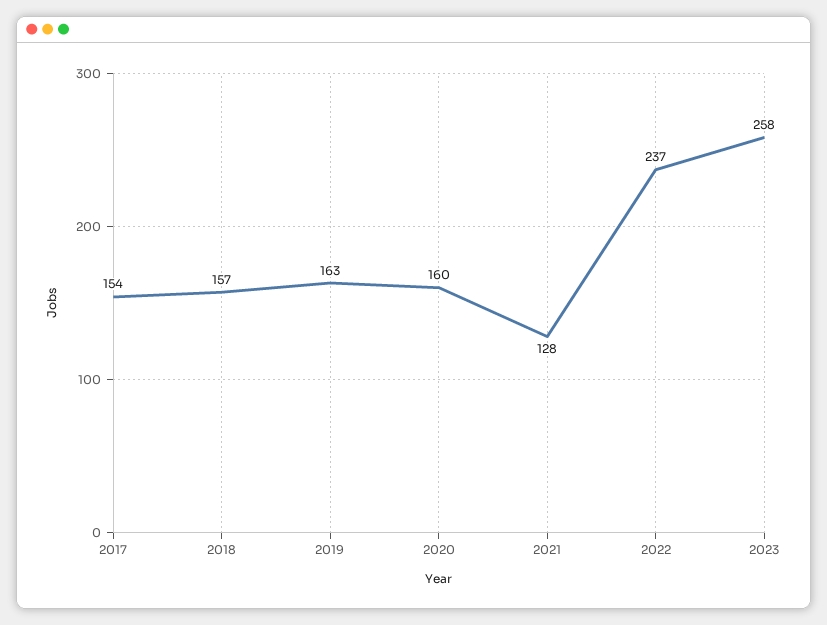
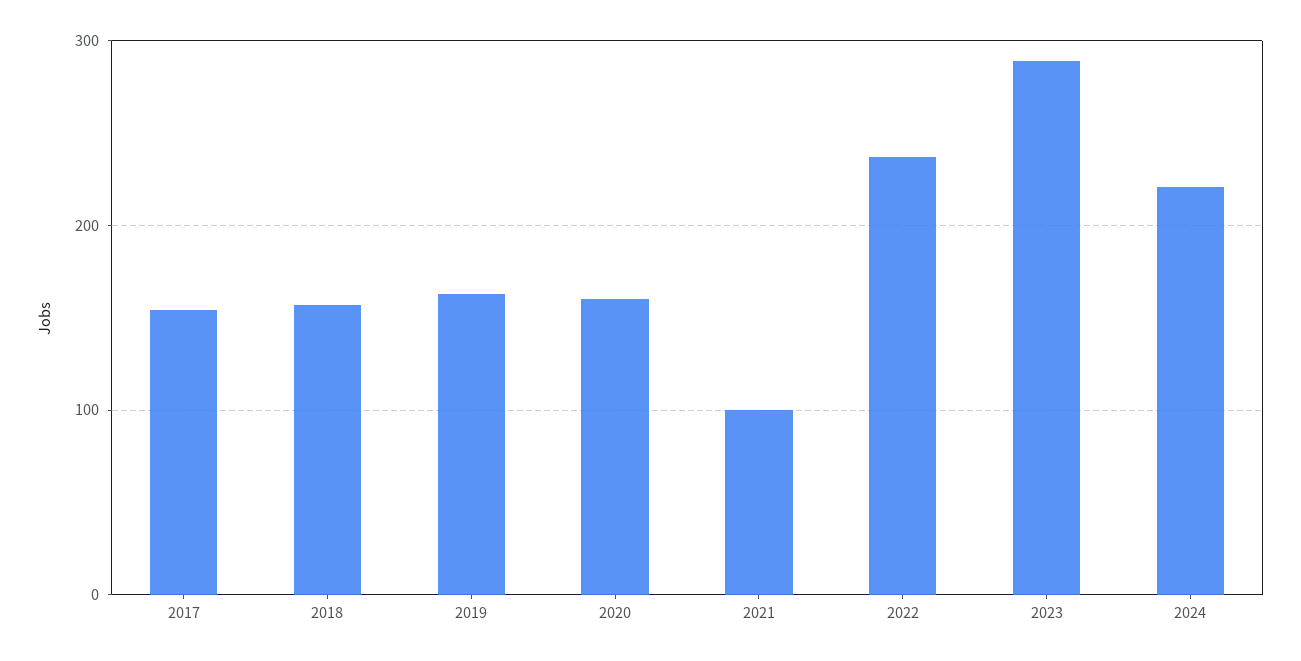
2021: 128 -> 100
2023: 258 -> 290
2024: none -> 220

